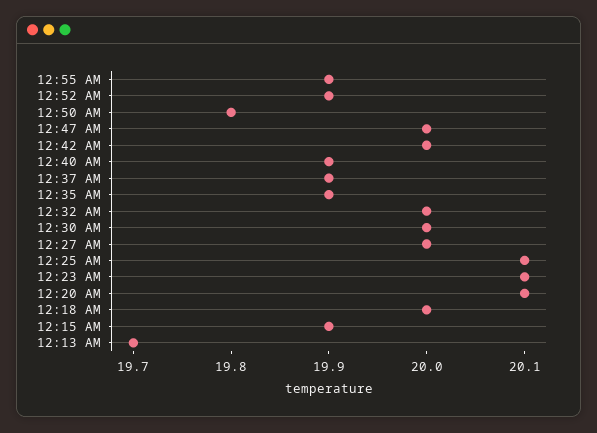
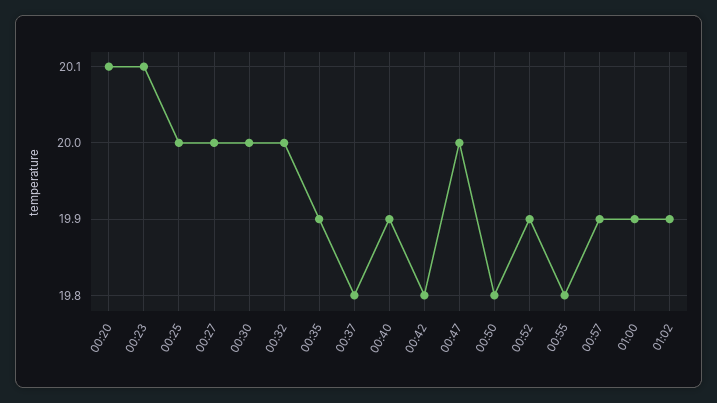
12:55 AM: 19.9 -> 19.8
12:42 AM: 20 -> 19.8
12:37 AM: 19.9 -> 19.8
12:25 AM: 20.1 -> 20
12:18 AM: 20 -> none
12:15 AM: 19.9 -> none
12:13 AM: 19.7 -> none
00:57: none -> 19.9
01:00: none -> 19.9
01:02: none -> 19.9

